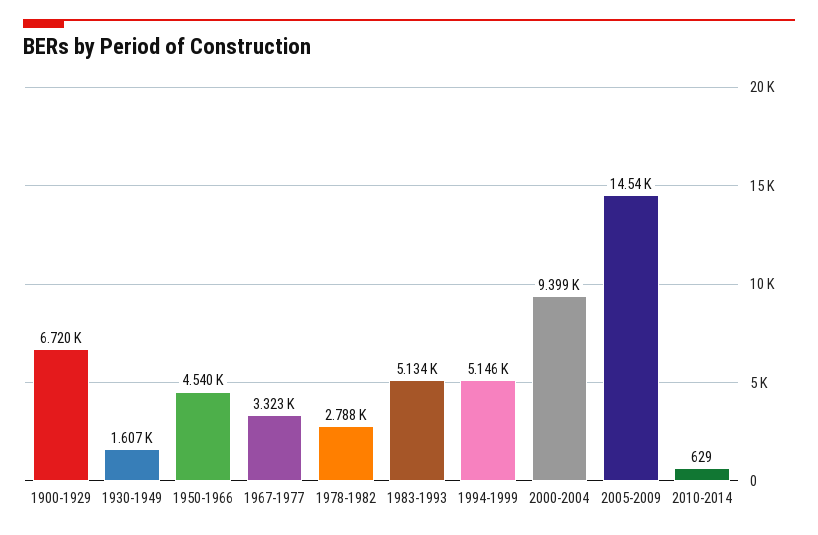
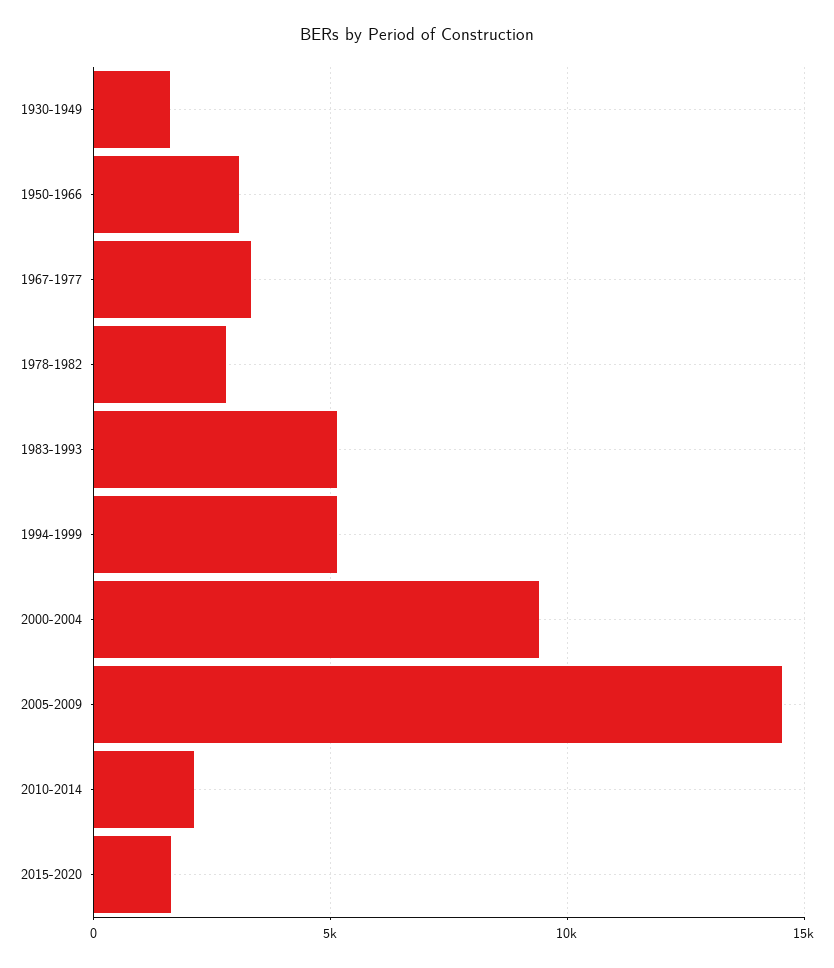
1900-1929: 6720 -> none
1950-1966: 4540 -> 3000
2010-2014: 629 -> 2000
2015-2020: none -> 1500

